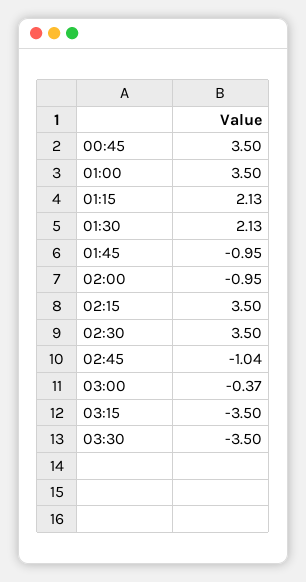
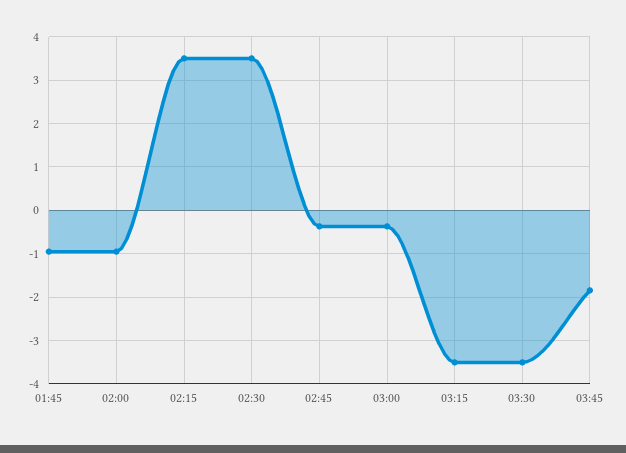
00:45: 3.5 -> none
01:00: 3.5 -> none
01:15: 2.13 -> none
01:30: 2.13 -> none
02:45: -1.04 -> -0.4
03:45: none -> -1.8

